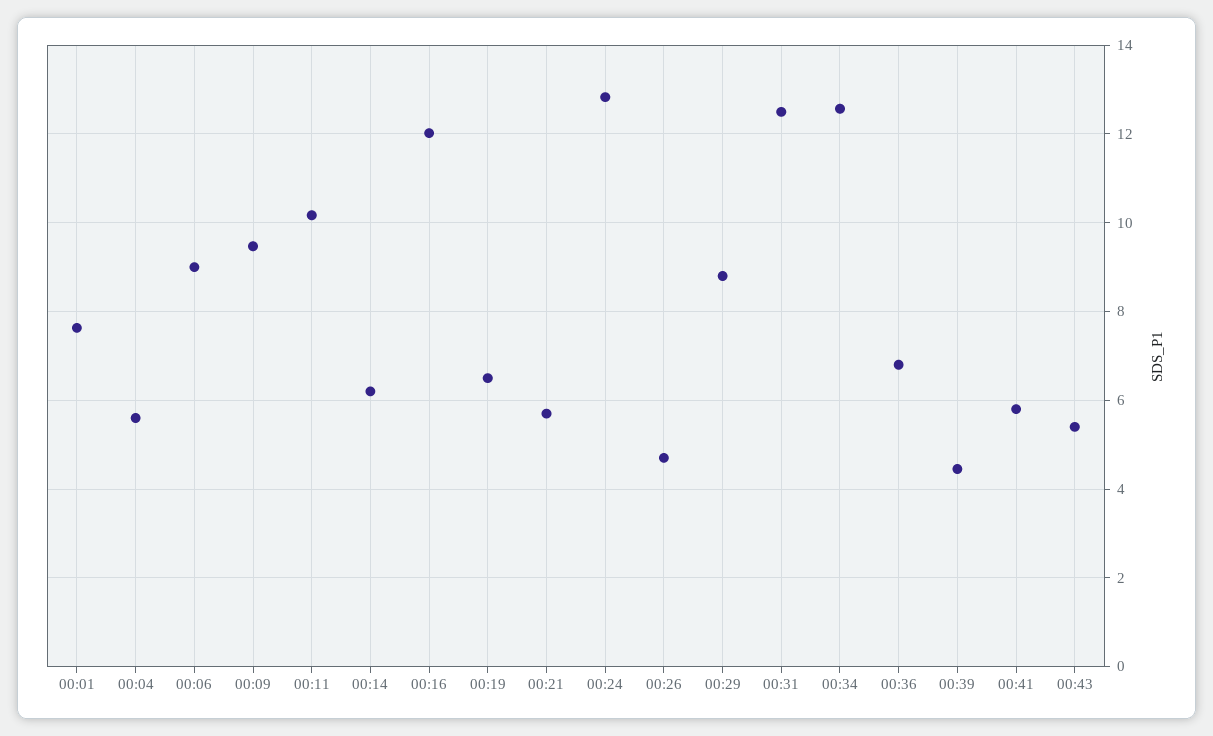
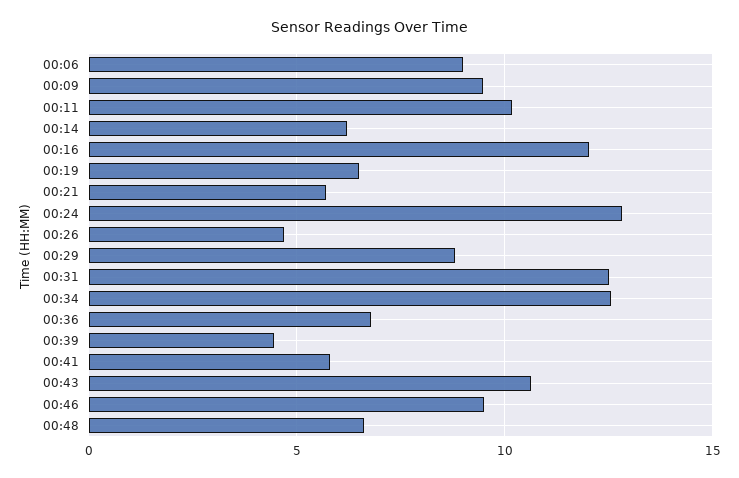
00:01: 7.6 -> none
00:04: 5.6 -> none
00:43: 5.4 -> 10.5
00:46: none -> 9.5
00:48: none -> 6.5

